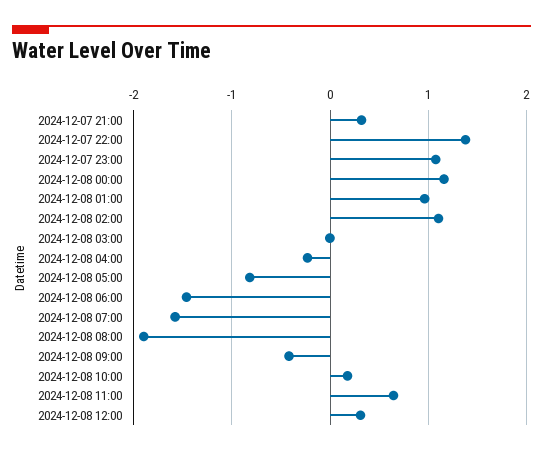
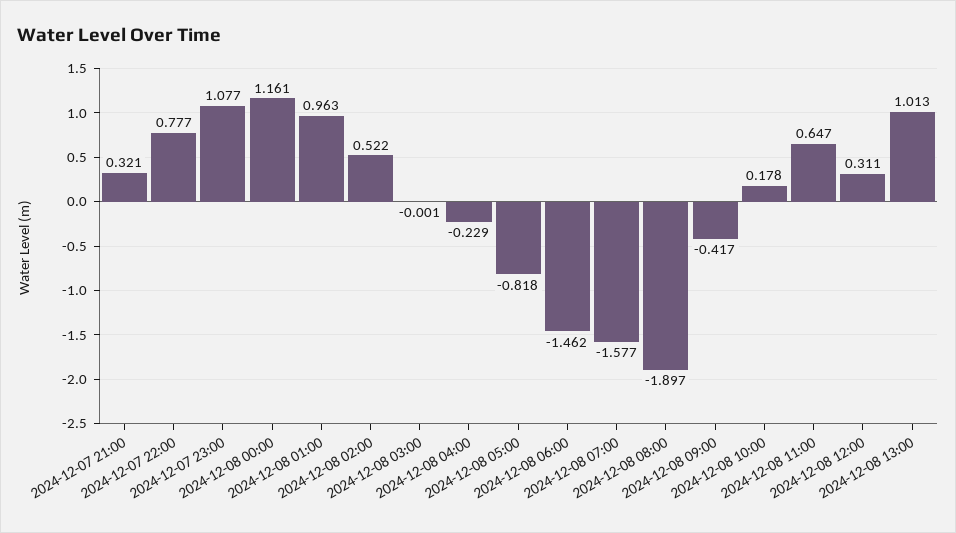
2024-12-07 22:00: 1.4 -> 0.777
2024-12-08 02:00: 1.1 -> 0.522
2024-12-08 13:00: none -> 1.013

